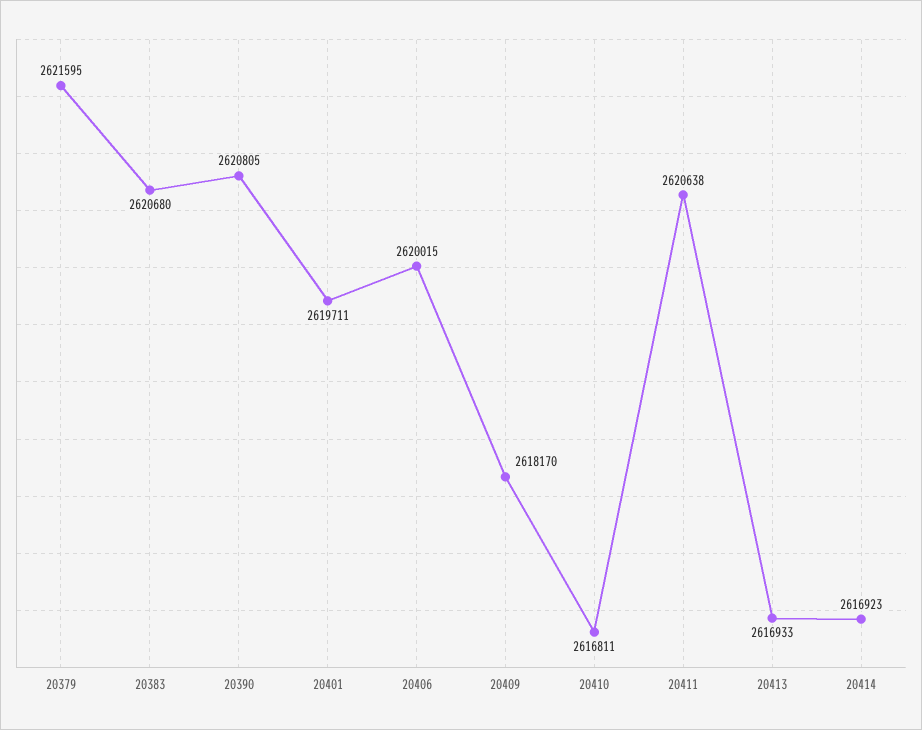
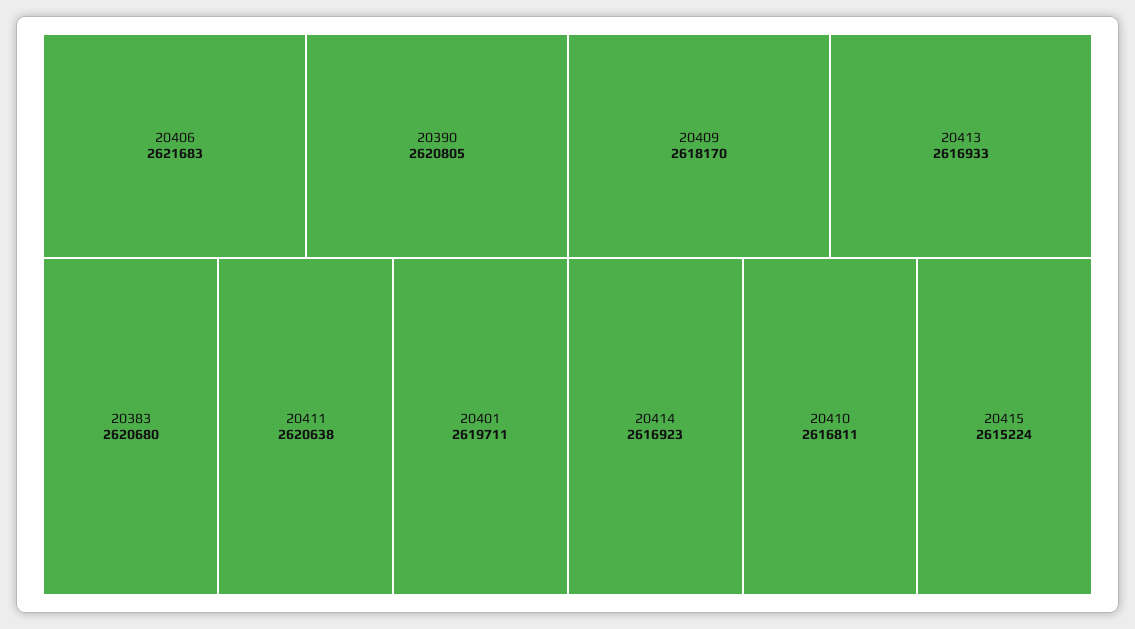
20379: 2621595 -> none
20406: 2620015 -> 2621683
20415: none -> 2615224

